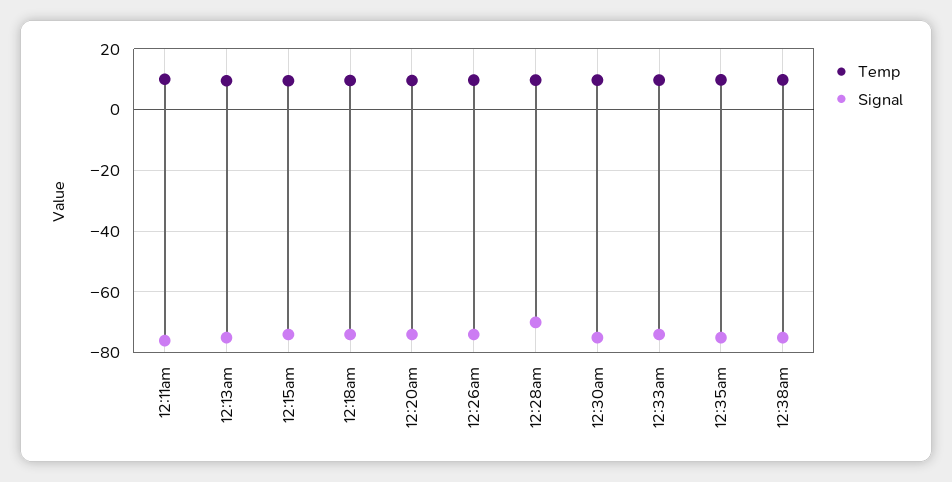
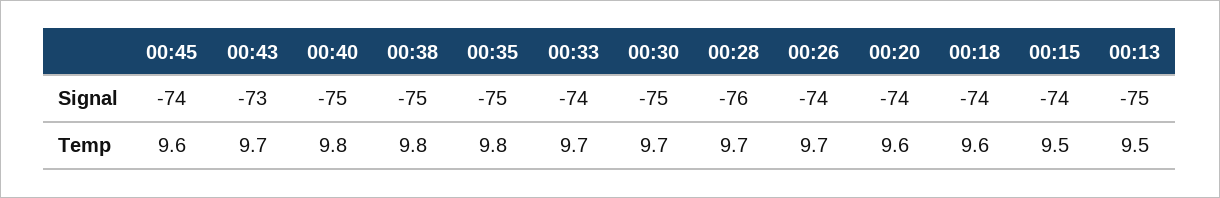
Temp, 12:11am: 10 -> none
Signal, 12:11am: -76 -> none
Signal, 12:28am: -70 -> -76
Signal, 00:45: none -> -74
Signal, 00:43: none -> -73
Signal, 00:40: none -> -75
Temp, 00:45: none -> 9.6
Temp, 00:43: none -> 9.7
Temp, 00:40: none -> 9.8

